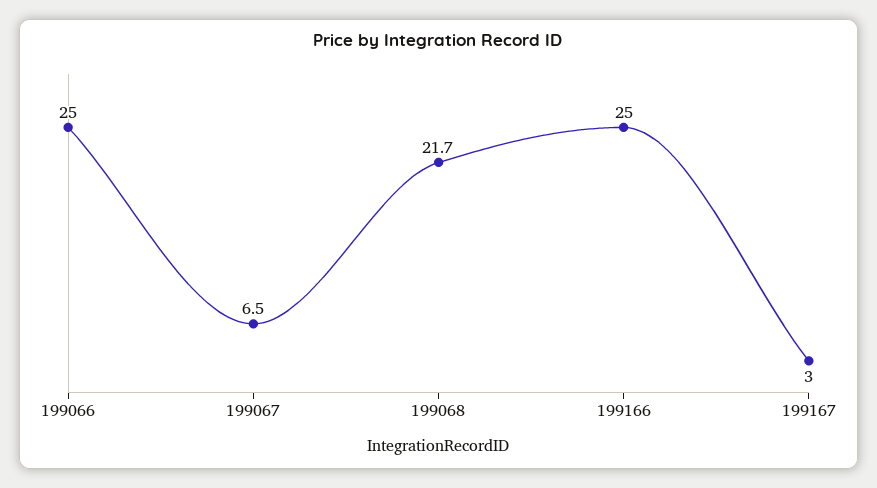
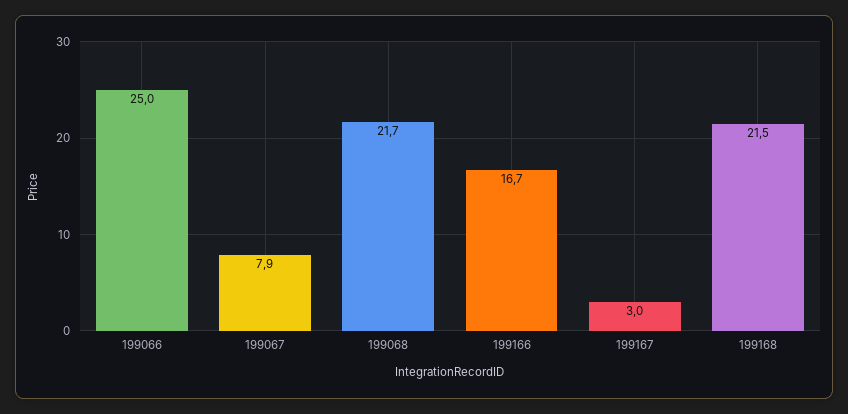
199067: 6.5 -> 7.9
199166: 25 -> 16.7
199168: none -> 21.5

